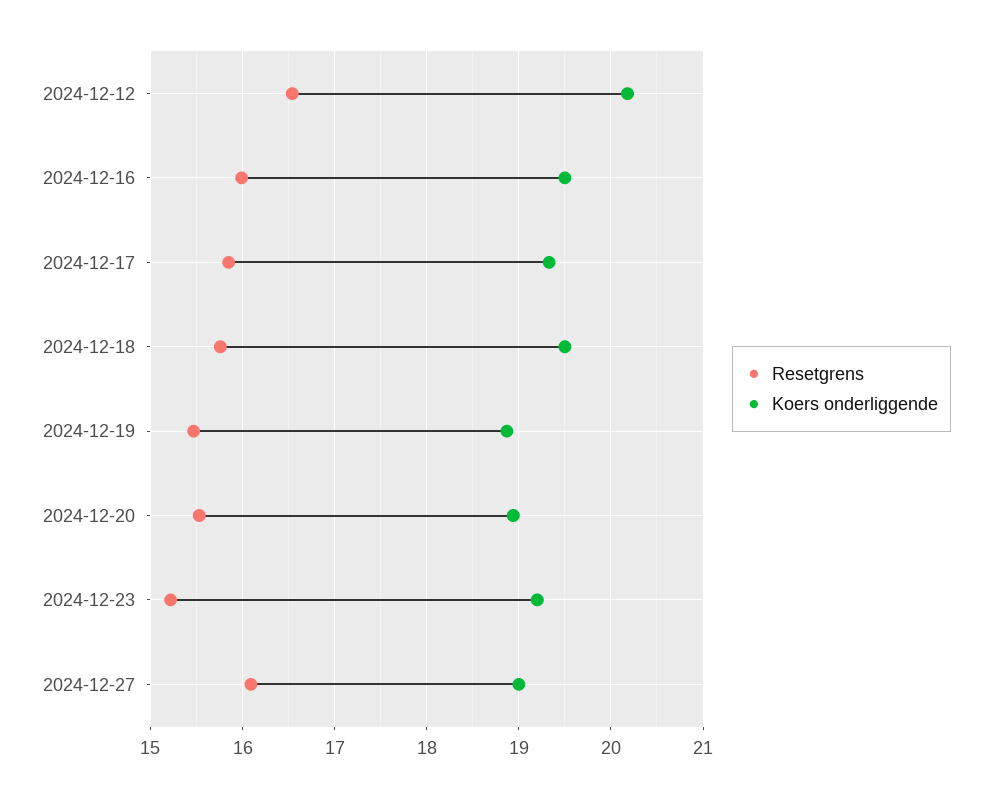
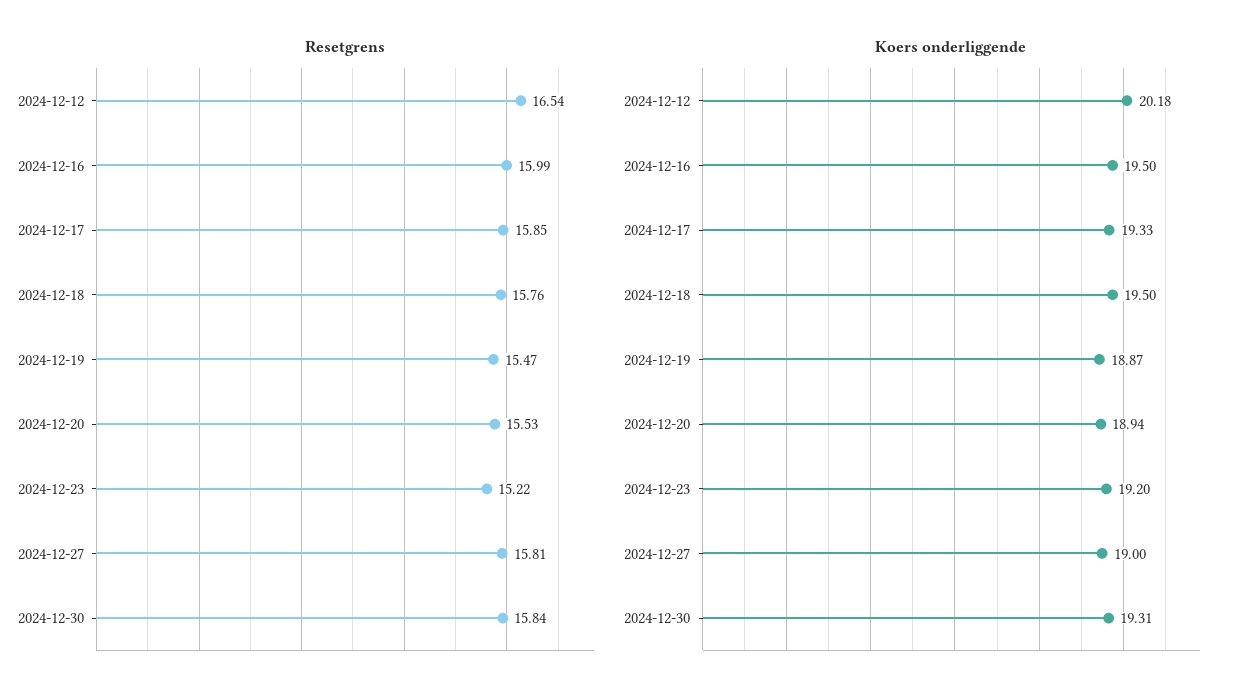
Resetgrens, 2024-12-27: 16.1 -> 15.81
Resetgrens, 2024-12-30: none -> 15.84
Koers onderliggende, 2024-12-30: none -> 19.31

